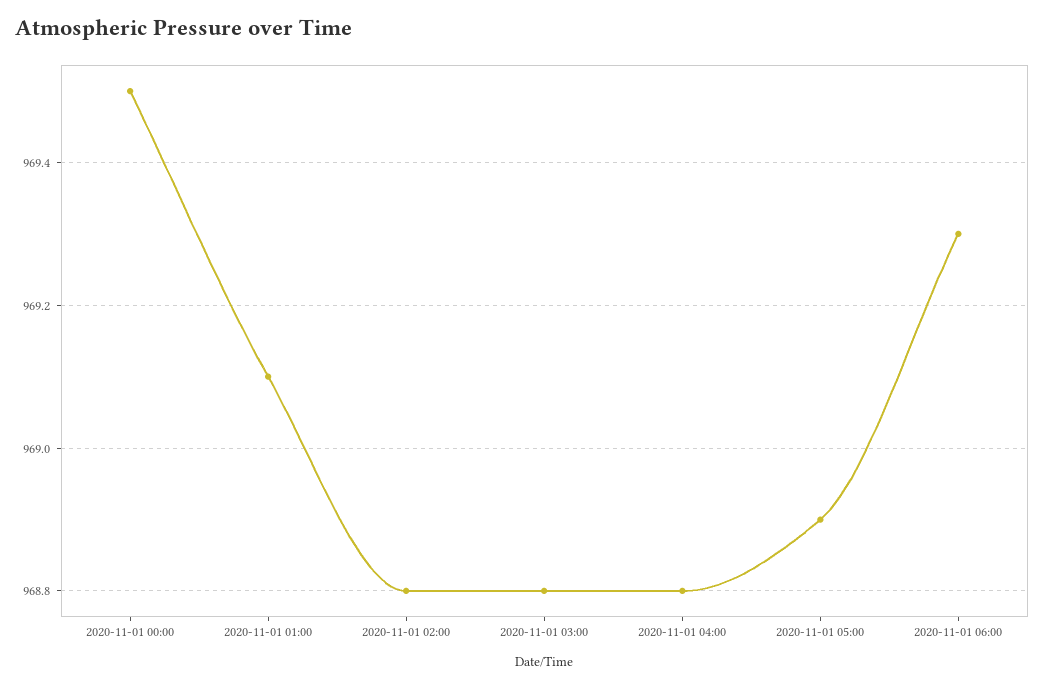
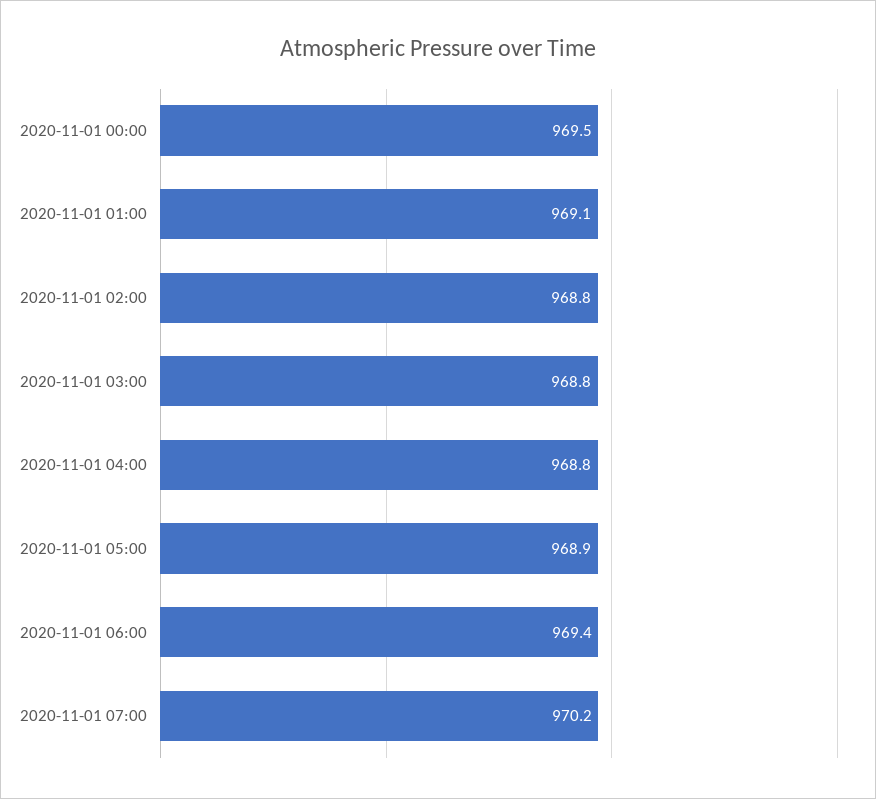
2020-11-01 06:00: 969.3 -> 969.4
2020-11-01 07:00: none -> 970.2

